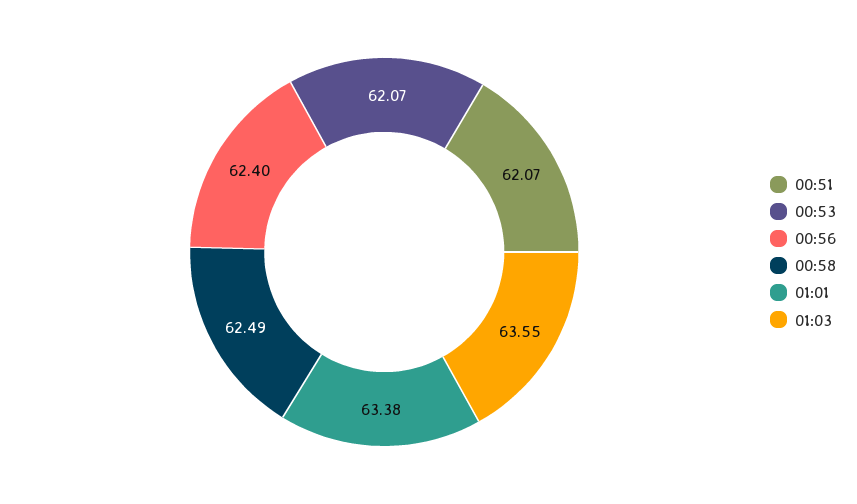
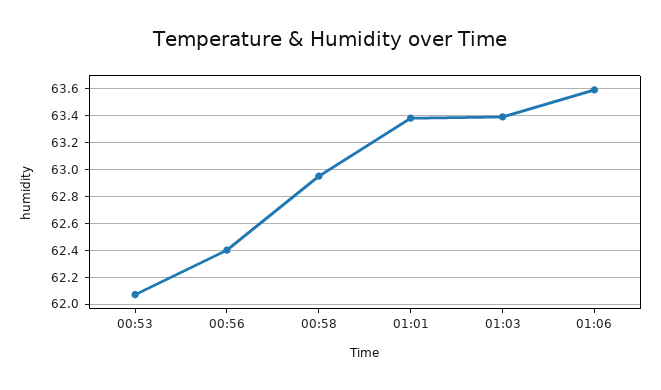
00:51: 62.07 -> none
00:58: 62.49 -> 62.95
01:03: 63.55 -> 63.4
01:06: none -> 63.6

